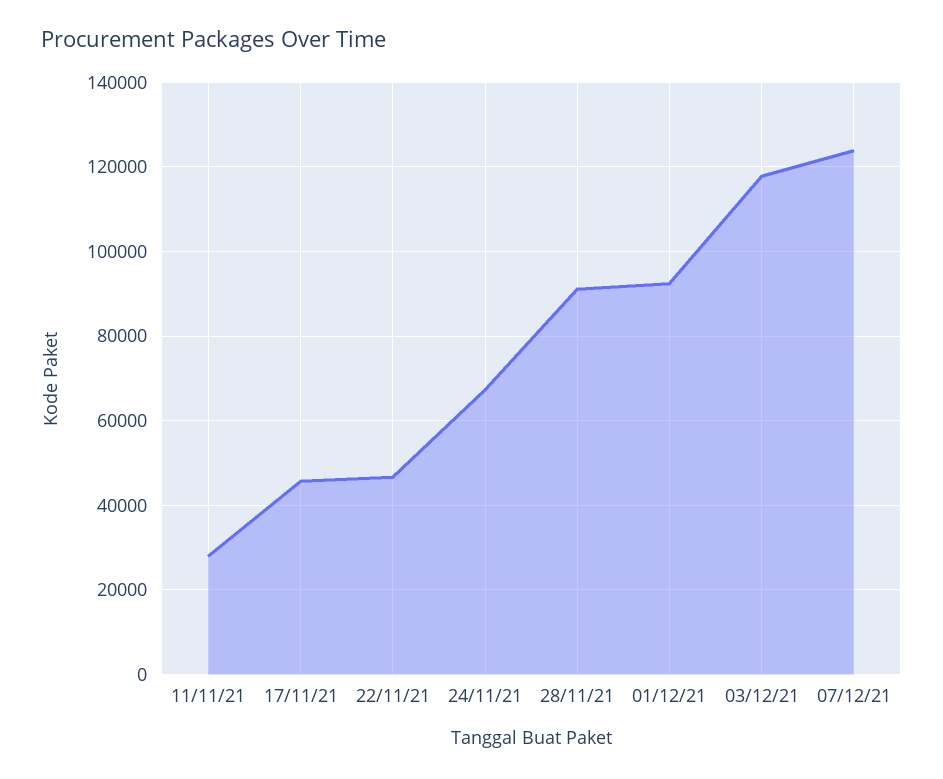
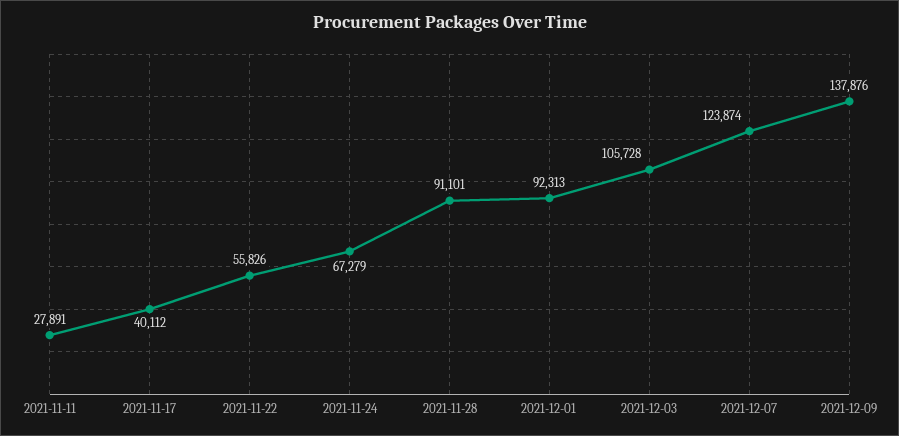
17/11/21: 46000 -> 40112
22/11/21: 46000 -> 55826
03/12/21: 118000 -> 105728
2021-12-09: none -> 137876

